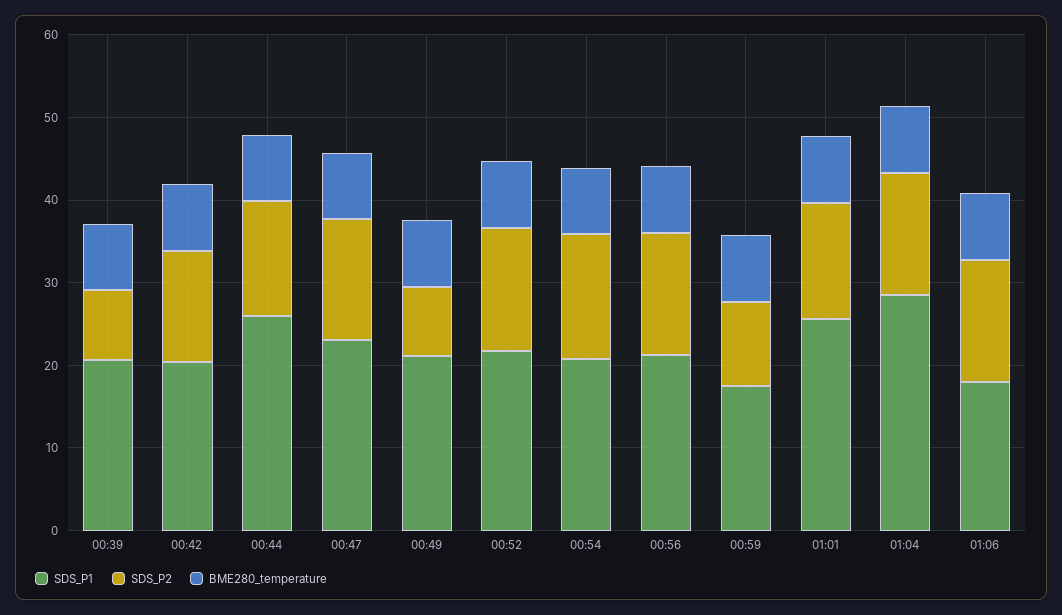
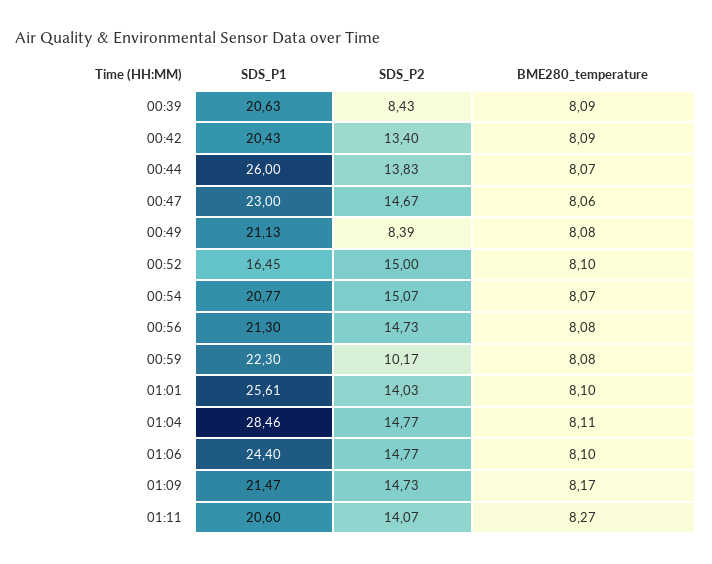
SDS_P1, 00:52: 22 -> 16.45
SDS_P1, 00:59: 18 -> 22.3
SDS_P1, 01:06: 18 -> 24.4
SDS_P1, 01:09: none -> 21.47
SDS_P2, 01:09: none -> 14.73
BME280_temperature, 01:09: none -> 8.17
SDS_P1, 01:11: none -> 20.6
SDS_P2, 01:11: none -> 14.07
BME280_temperature, 01:11: none -> 8.27

